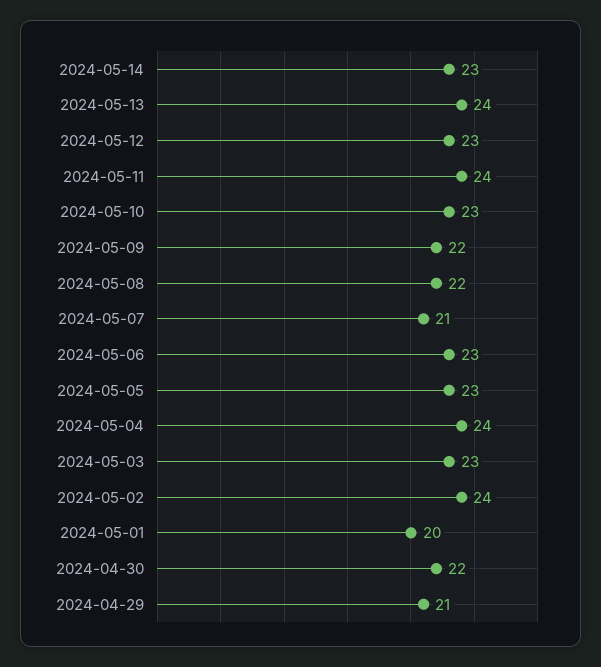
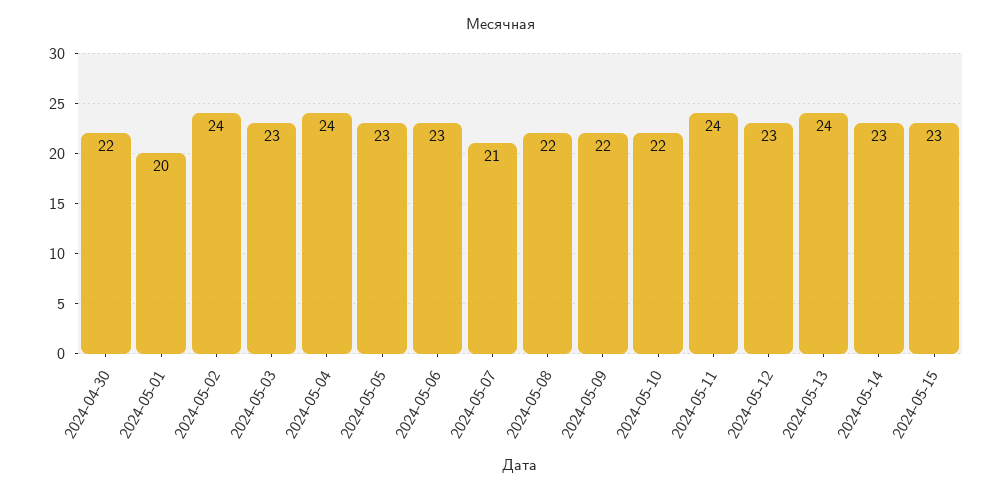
2024-05-10: 23 -> 22
2024-04-29: 21 -> none
2024-05-15: none -> 23

